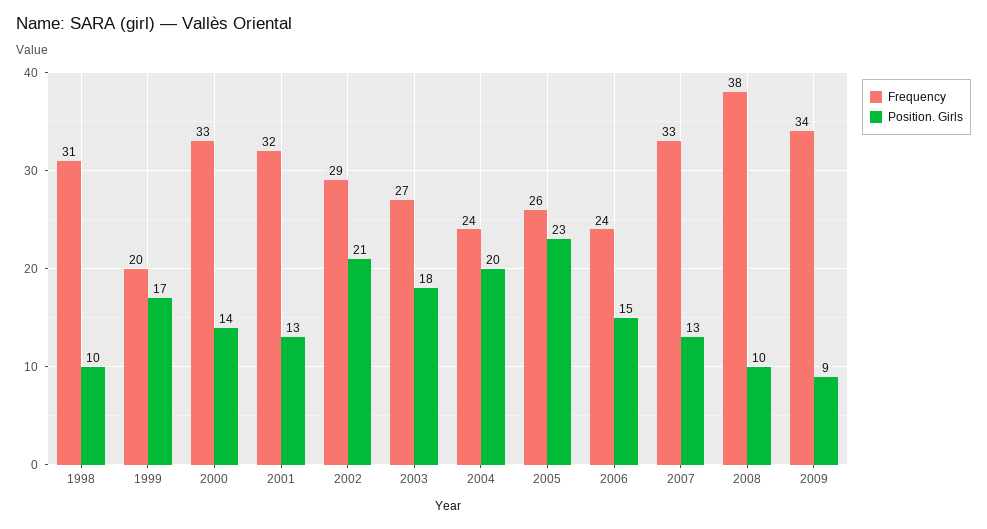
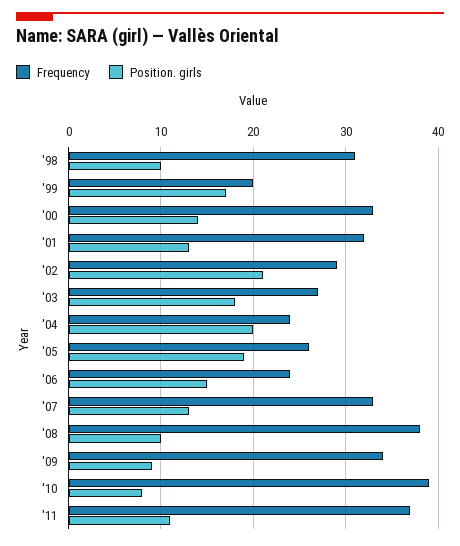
Position. Girls, 2005: 23 -> 19
Frequency, '10: none -> 39
Position. Girls, '10: none -> 8
Frequency, '11: none -> 37
Position. Girls, '11: none -> 11

